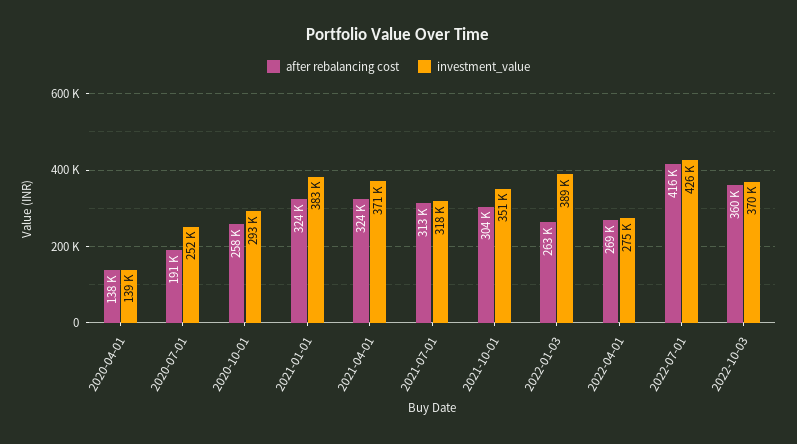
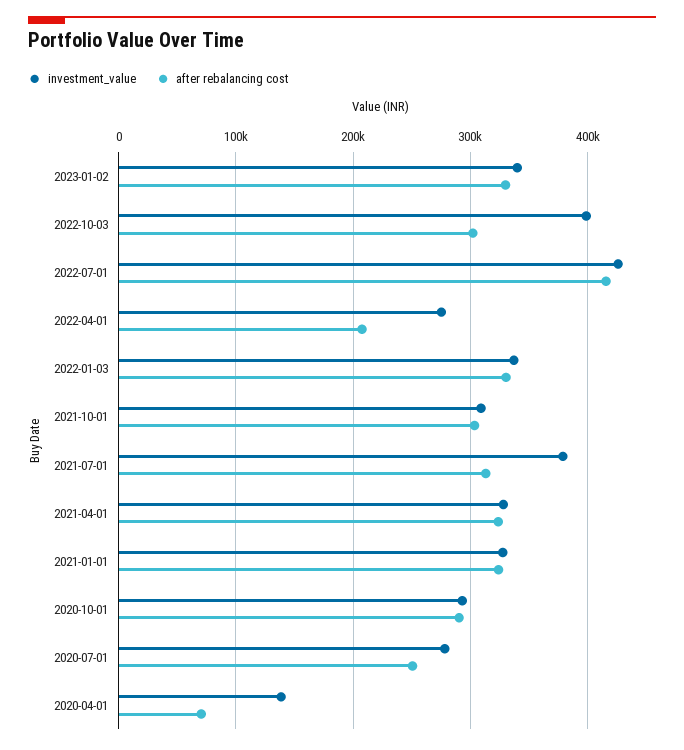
after rebalancing cost, 2020-04-01: 138000 -> 70000
after rebalancing cost, 2020-07-01: 191000 -> 250000
investment_value, 2020-07-01: 252000 -> 280000
after rebalancing cost, 2020-10-01: 258000 -> 290000
investment_value, 2021-01-01: 383000 -> 330000
investment_value, 2021-04-01: 371000 -> 330000
investment_value, 2021-07-01: 318000 -> 380000
investment_value, 2021-10-01: 351000 -> 310000
after rebalancing cost, 2022-01-03: 263000 -> 330000
investment_value, 2022-01-03: 389000 -> 340000
after rebalancing cost, 2022-04-01: 269000 -> 210000
after rebalancing cost, 2022-10-03: 360000 -> 300000
investment_value, 2022-10-03: 370000 -> 400000
investment_value, 2023-01-02: none -> 340000
after rebalancing cost, 2023-01-02: none -> 330000

